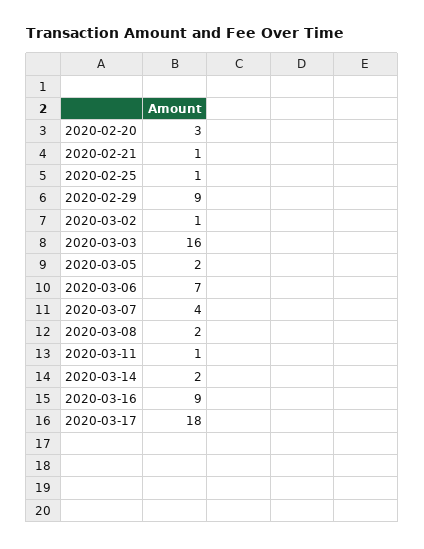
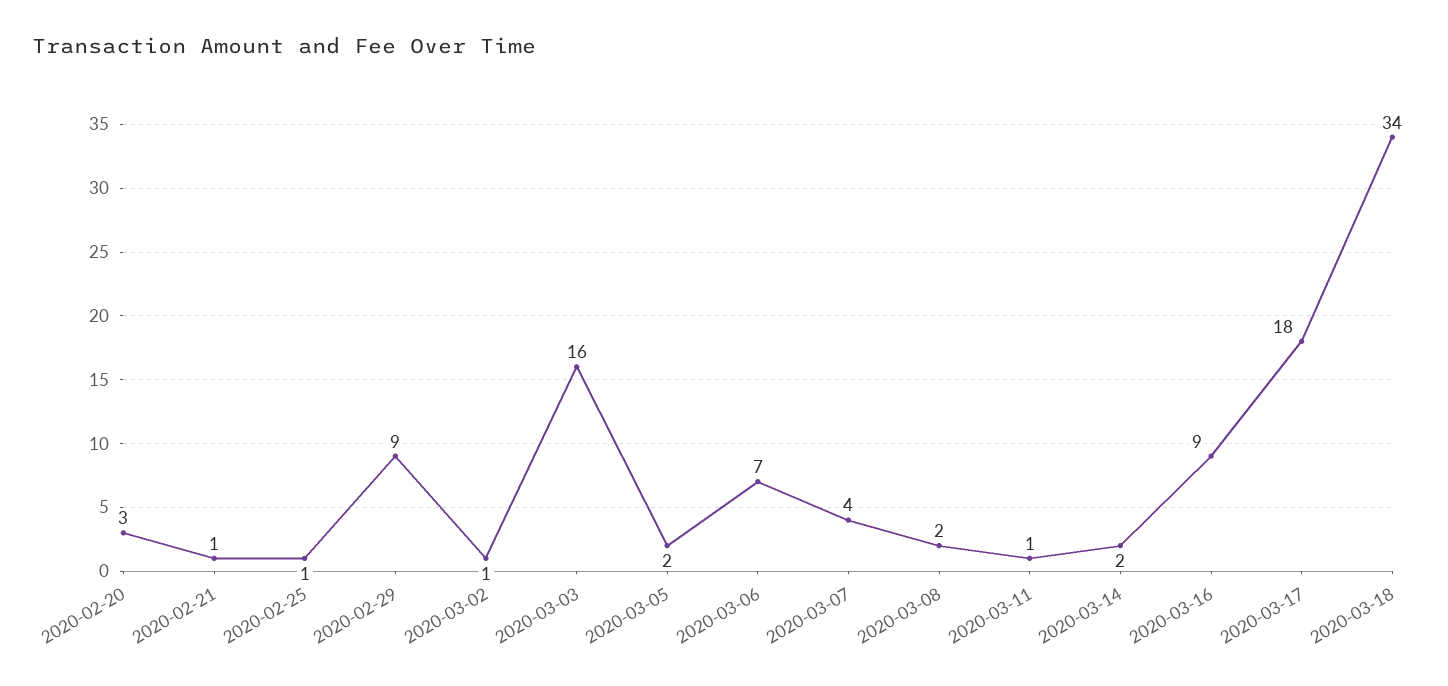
2020-03-18: none -> 34

